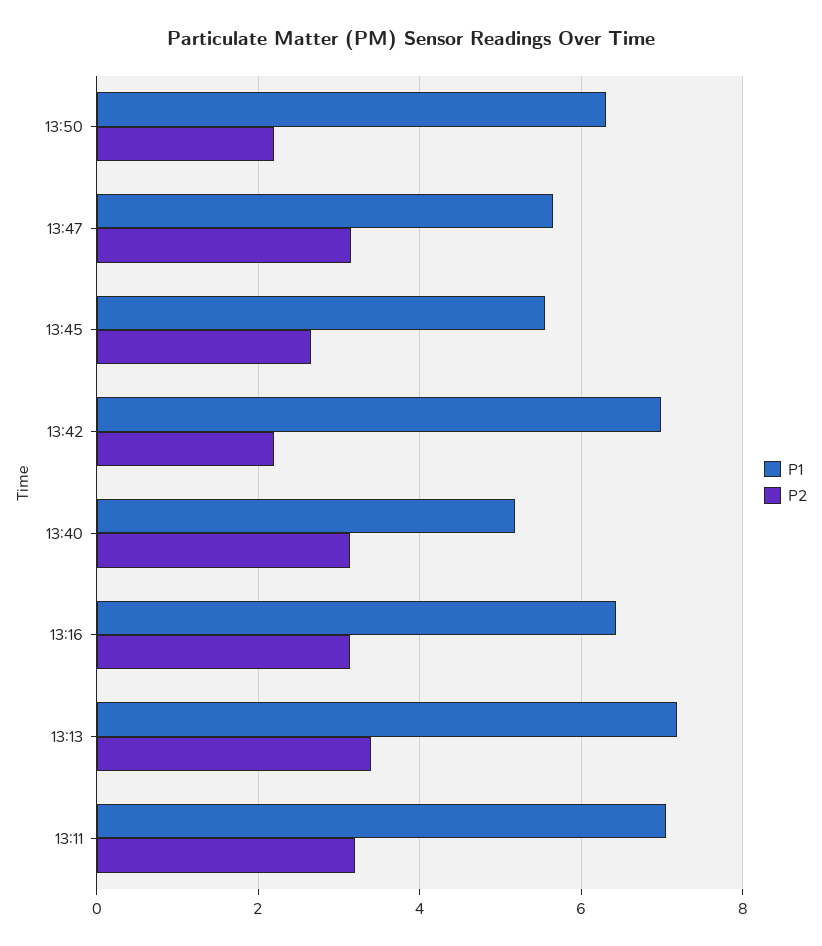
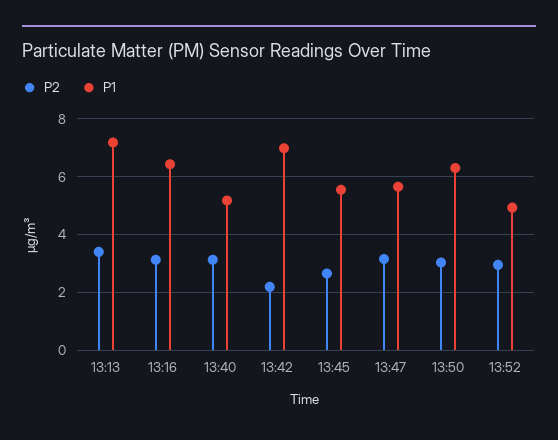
P2, 13:50: 2.2 -> 3
P1, 13:11: 7 -> none
P2, 13:11: 3.2 -> none
P2, 13:52: none -> 3
P1, 13:52: none -> 5

